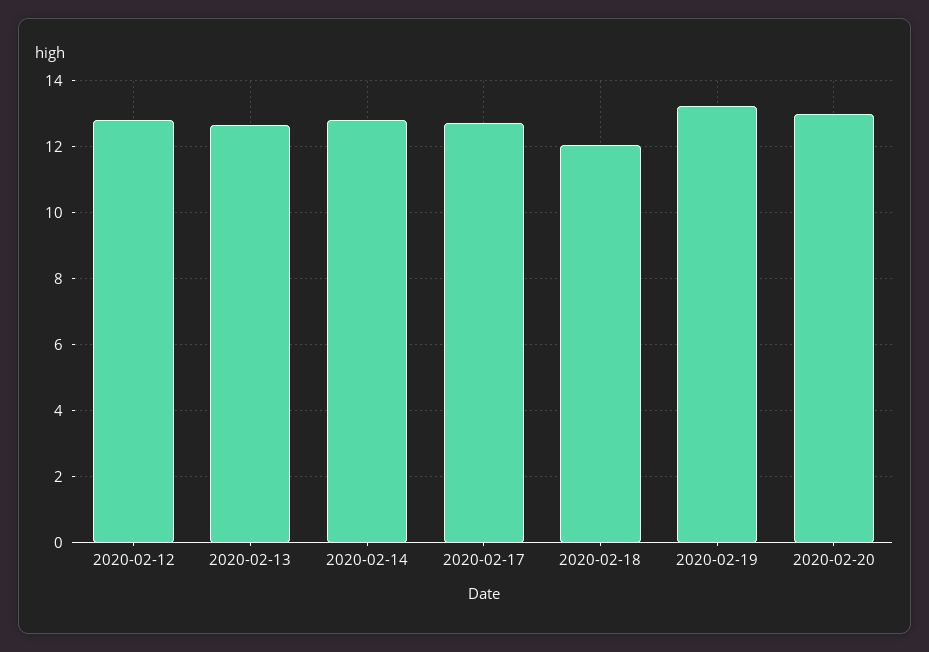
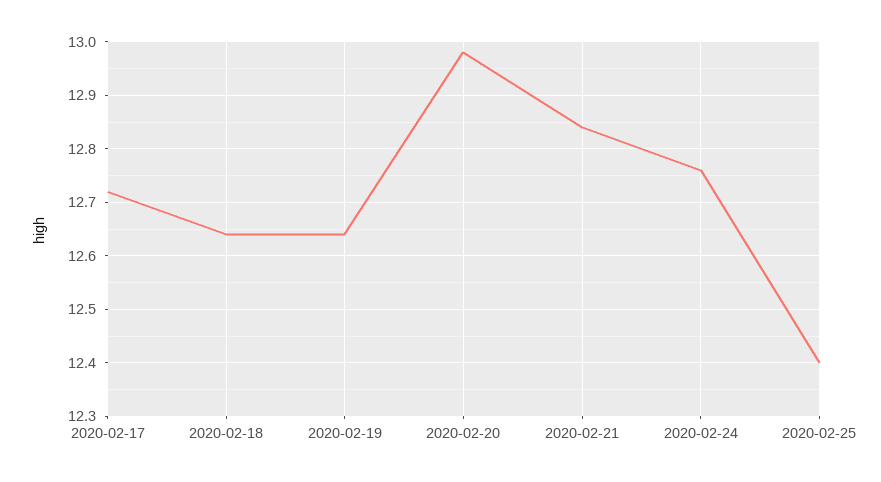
2020-02-12: 12.8 -> none
2020-02-13: 12.6 -> none
2020-02-14: 12.8 -> none
2020-02-18: 12 -> 12.65
2020-02-19: 13.2 -> 12.65
2020-02-21: none -> 12.85
2020-02-24: none -> 12.75
2020-02-25: none -> 12.4

